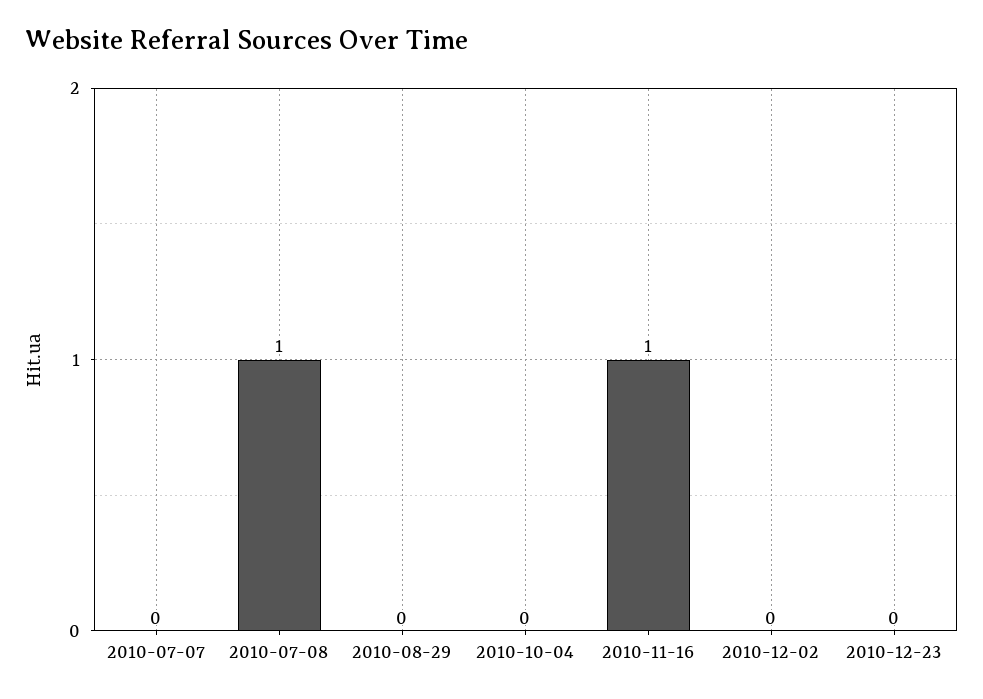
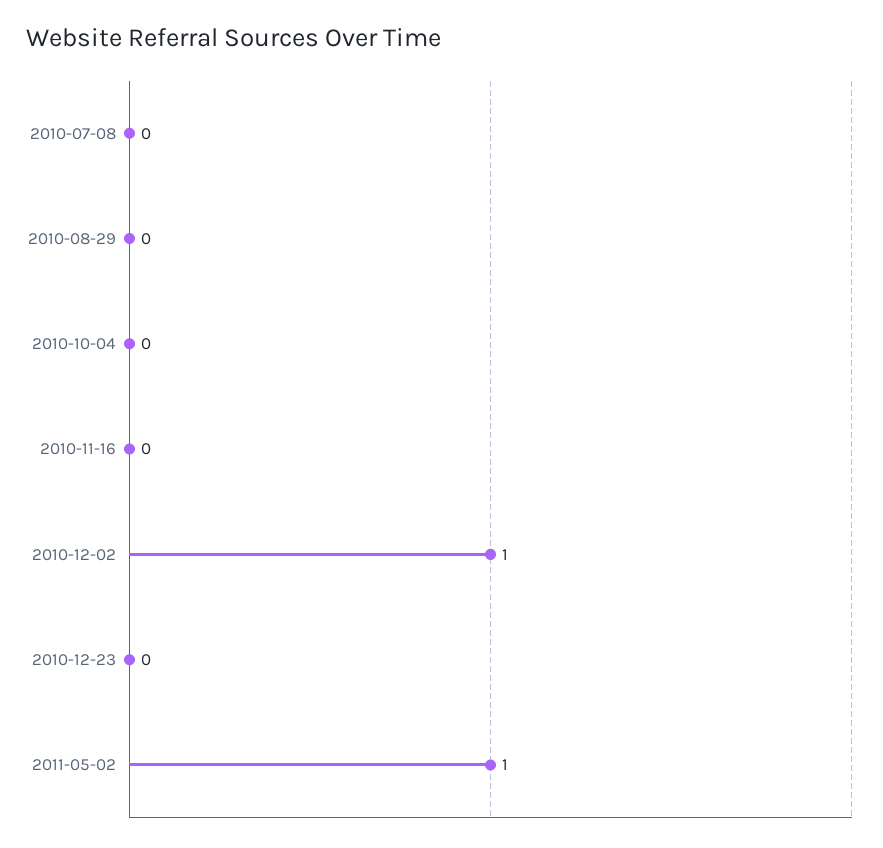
2010-07-07: 0 -> none
2010-07-08: 1 -> 0
2010-11-16: 1 -> 0
2010-12-02: 0 -> 1
2011-05-02: none -> 1

